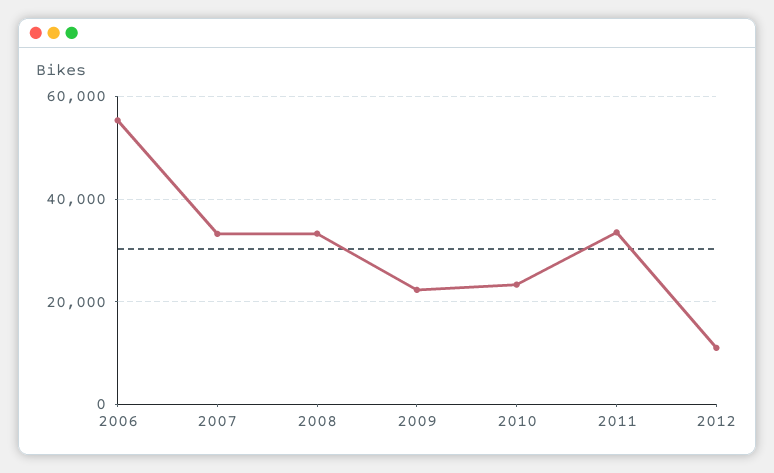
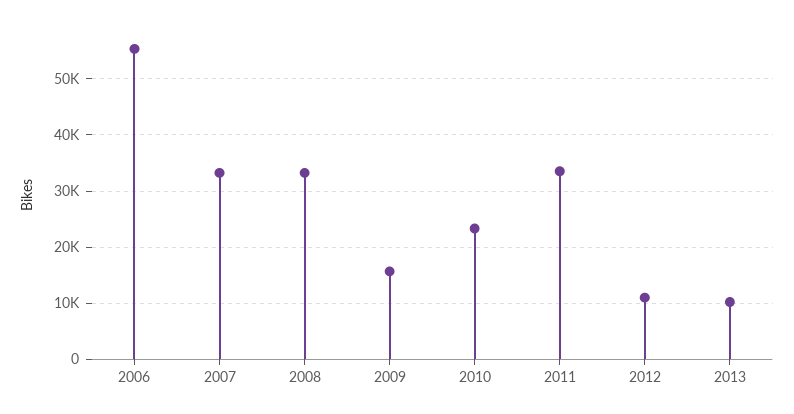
2009: 22000 -> 16000
2013: none -> 10000

